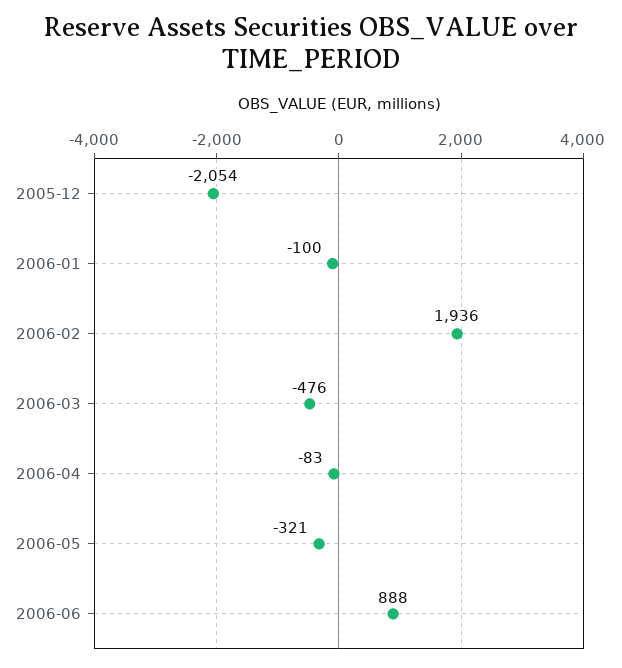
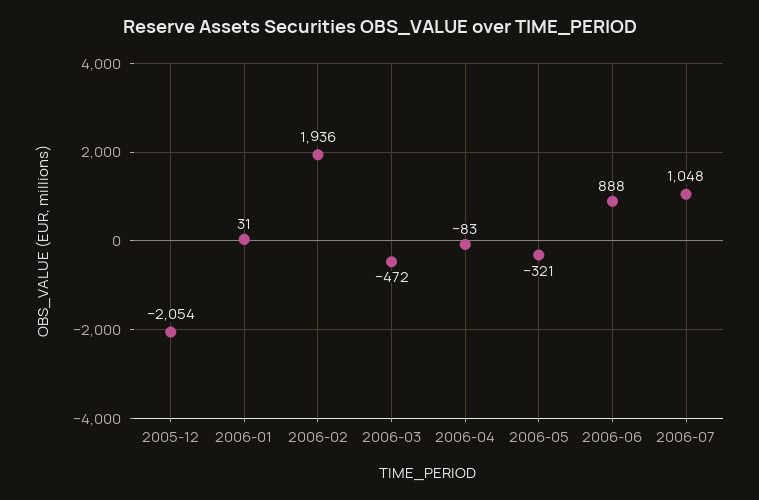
2006-01: -100 -> 31
2006-03: -476 -> -472
2006-07: none -> 1048

